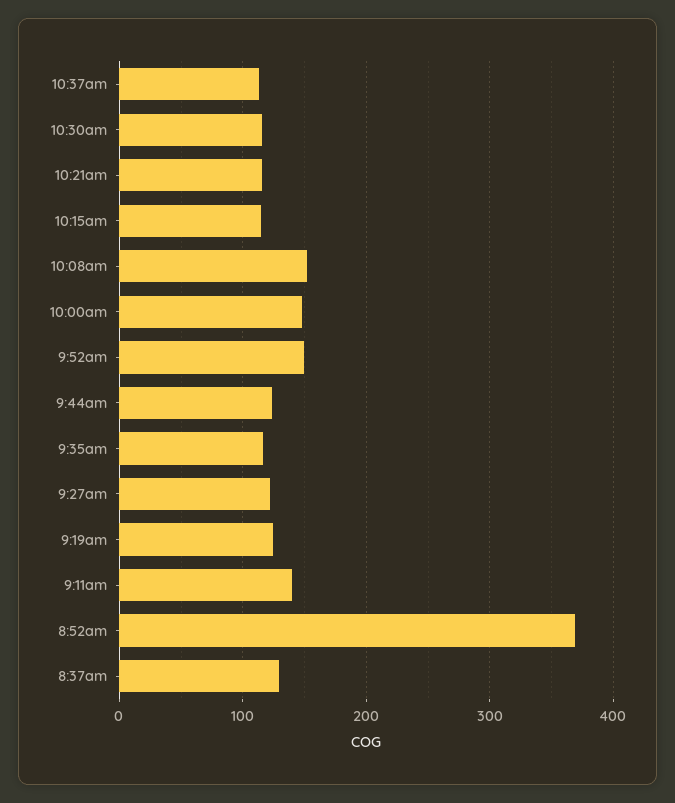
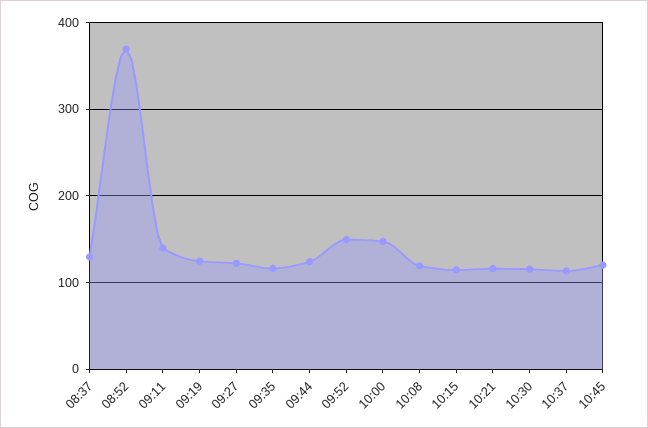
10:08am: 150 -> 120
10:45: none -> 120

